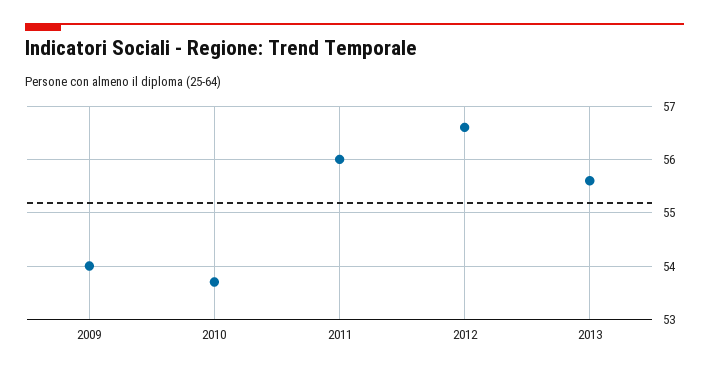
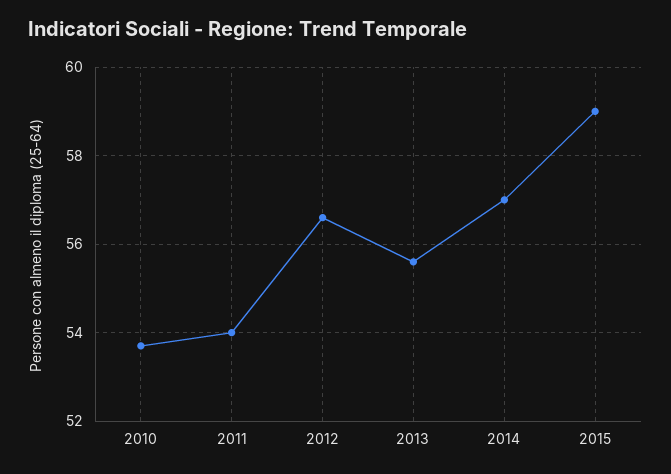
2009: 54 -> none
2011: 56 -> 54
2014: none -> 57
2015: none -> 59

